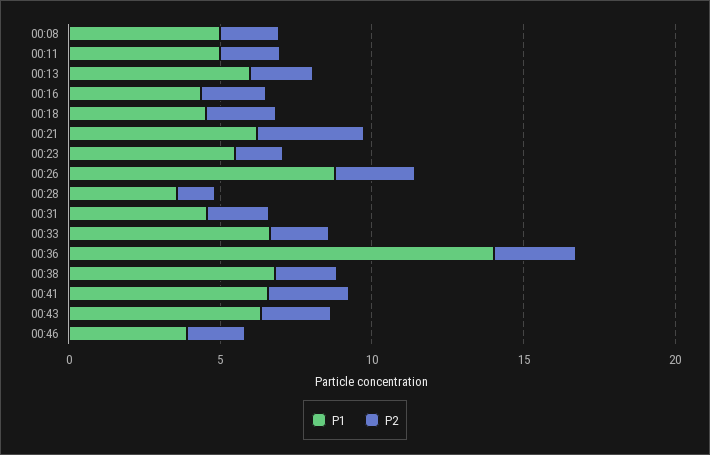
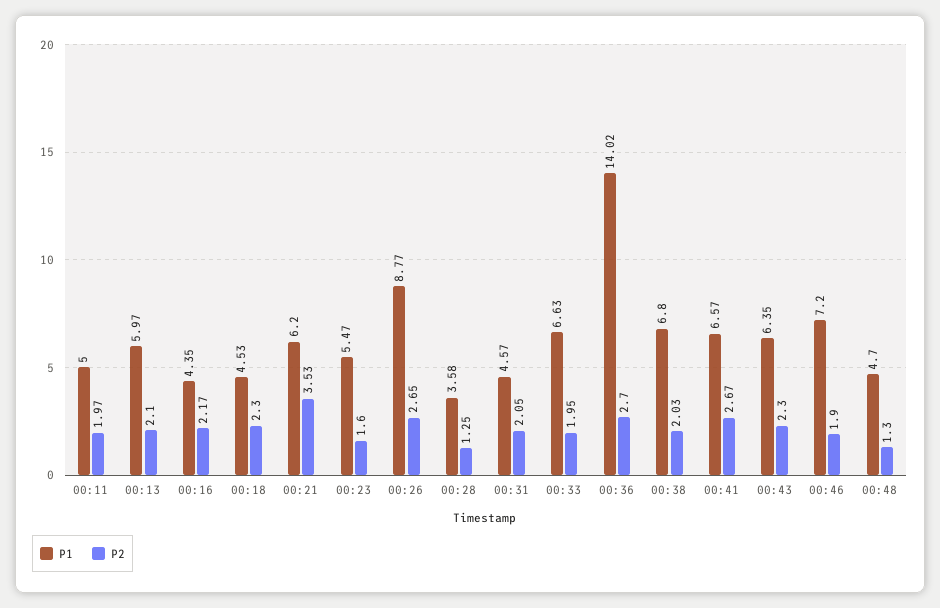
P1, 00:08: 5 -> none
P2, 00:08: 2 -> none
P1, 00:46: 4 -> 7.2
P1, 00:48: none -> 4.7
P2, 00:48: none -> 1.3

